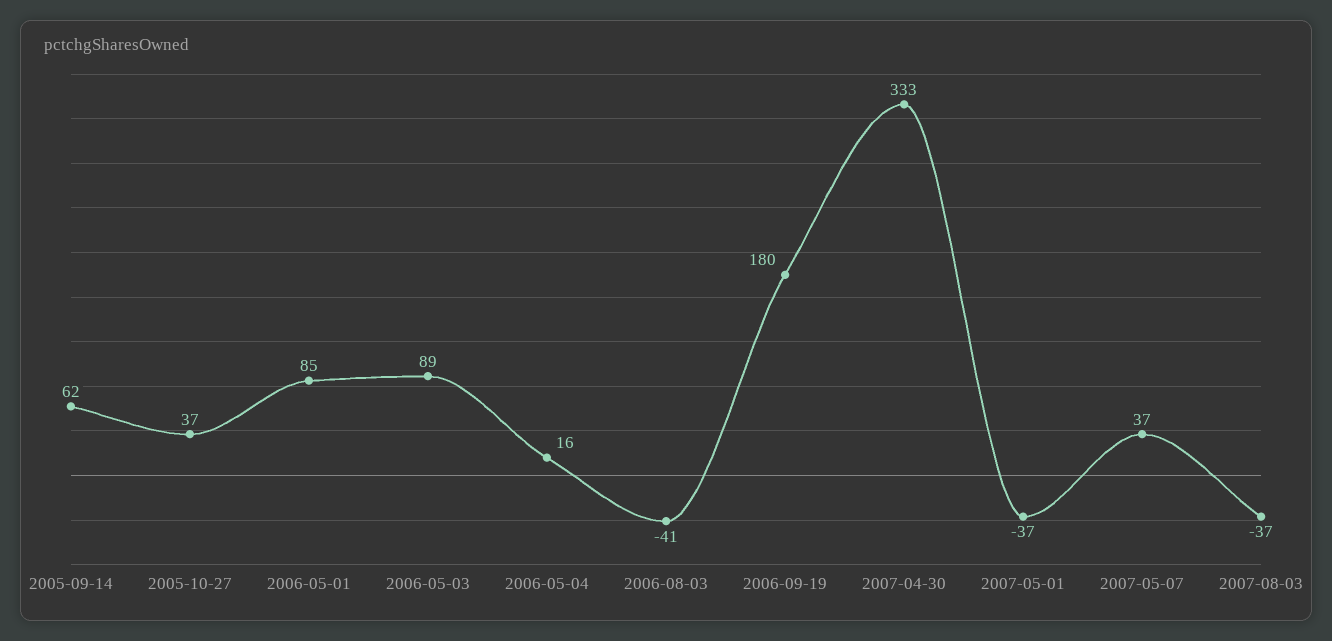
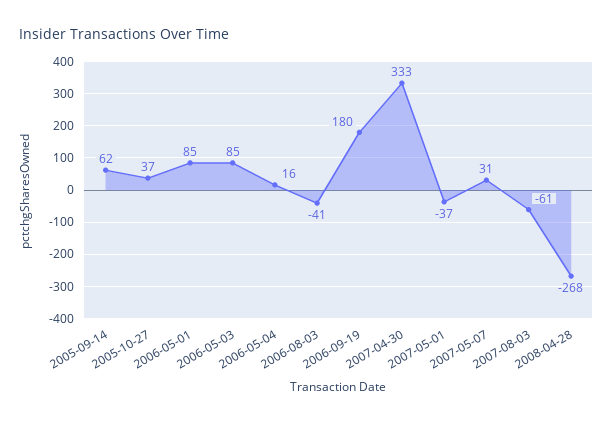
2006-05-03: 89 -> 85
2007-05-07: 37 -> 31
2007-08-03: -37 -> -61
2008-04-28: none -> -268

